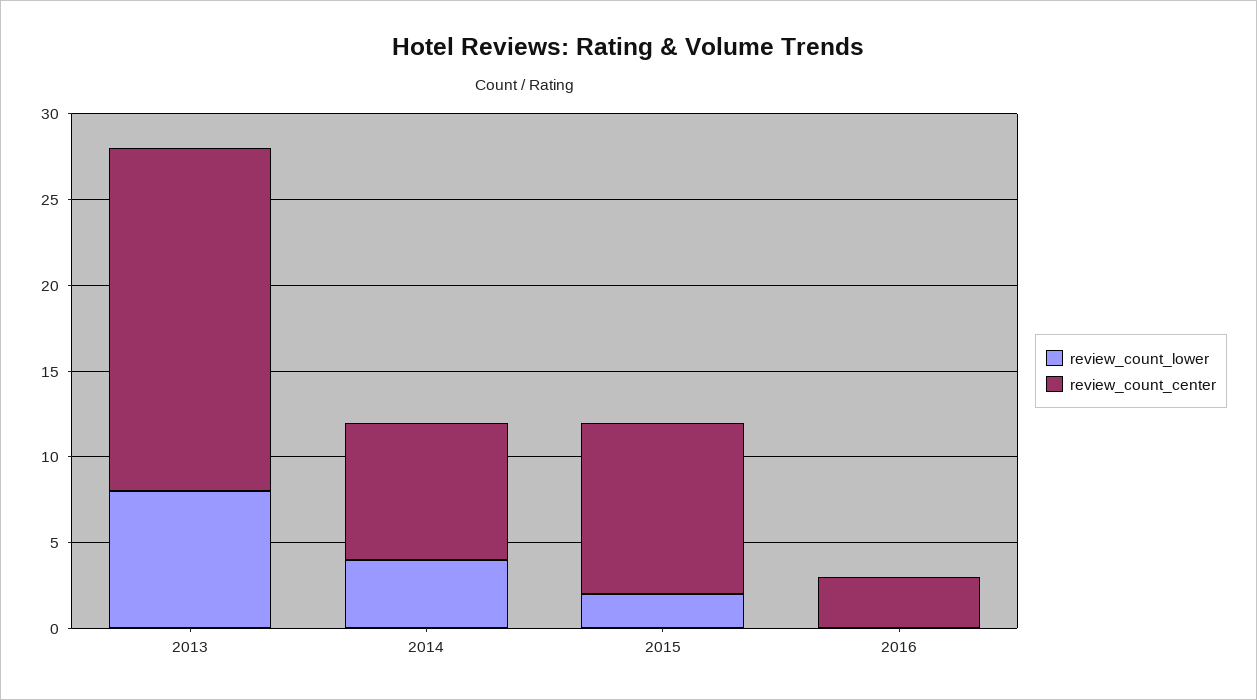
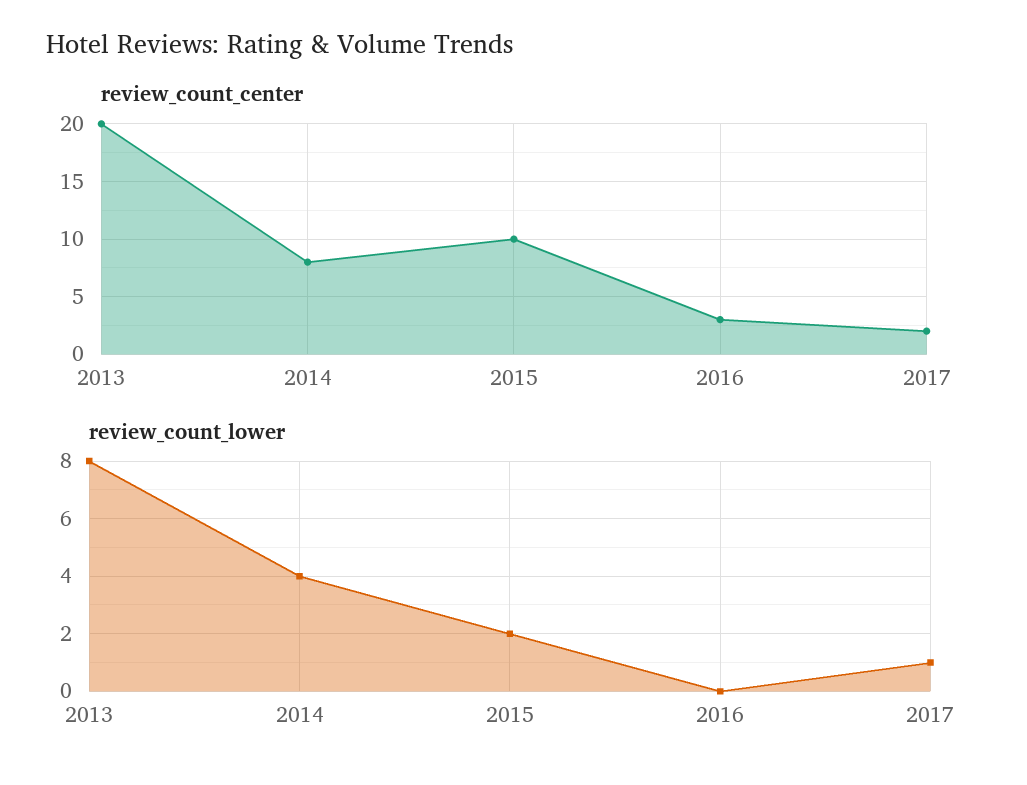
review_count_center, 2017: none -> 2
review_count_lower, 2017: none -> 1

